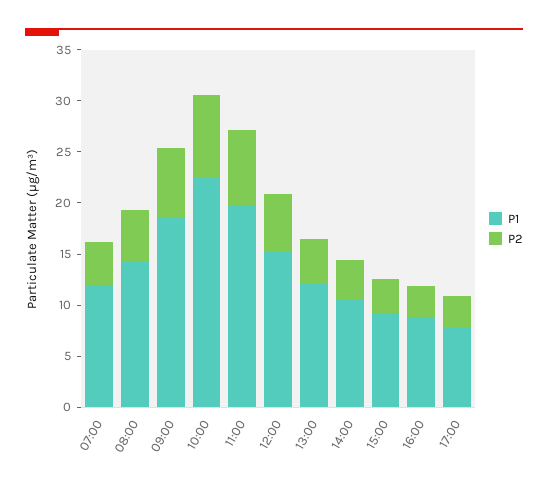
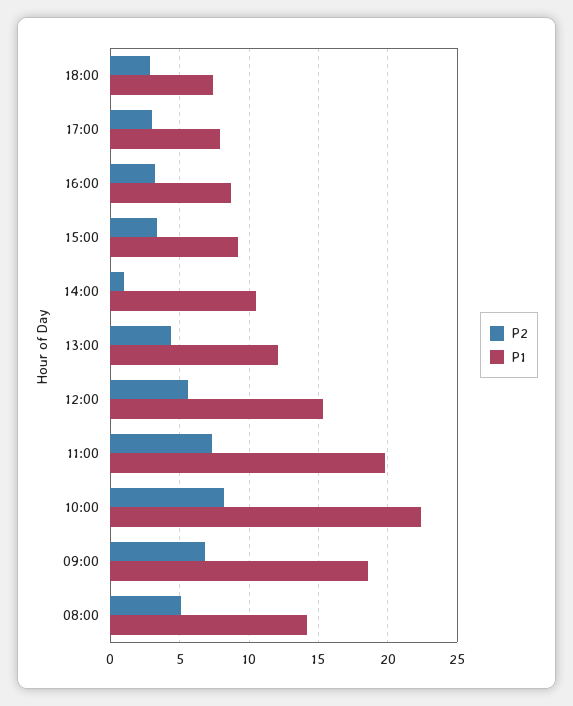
P1, 07:00: 12 -> none
P2, 07:00: 4 -> none
P2, 14:00: 4 -> 1
P2, 18:00: none -> 3
P1, 18:00: none -> 7.5

